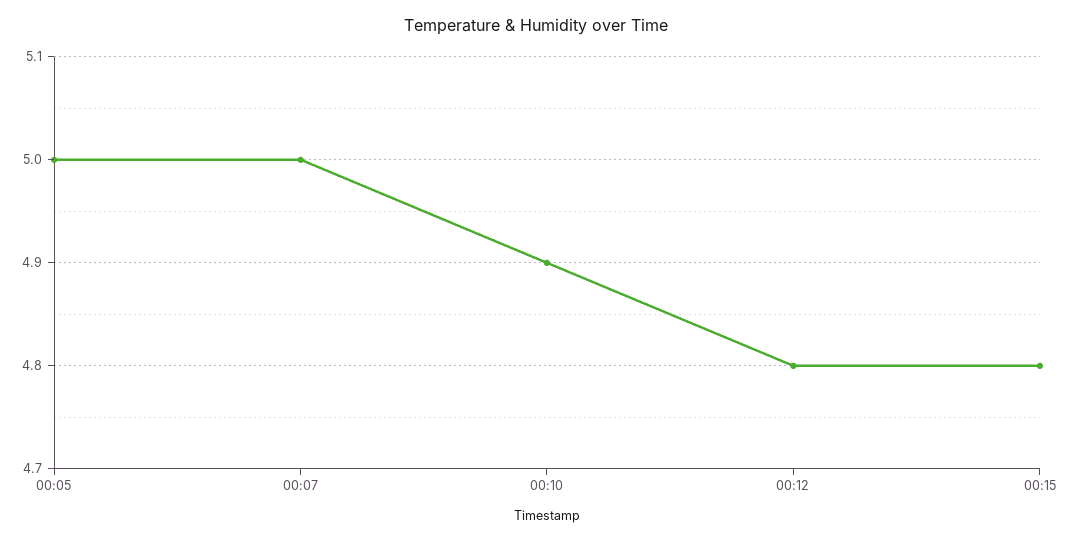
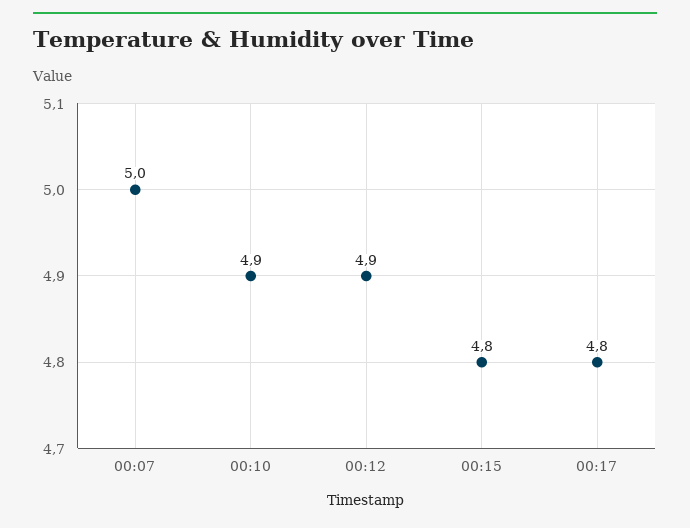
00:05: 5 -> none
00:12: 4.8 -> 4.9
00:17: none -> 4.8

